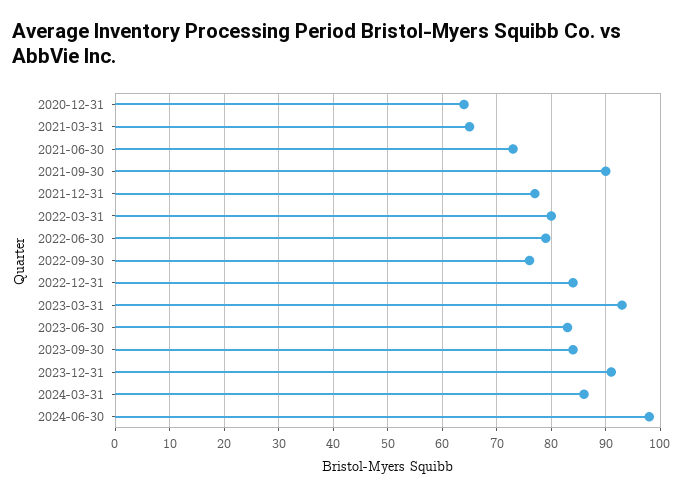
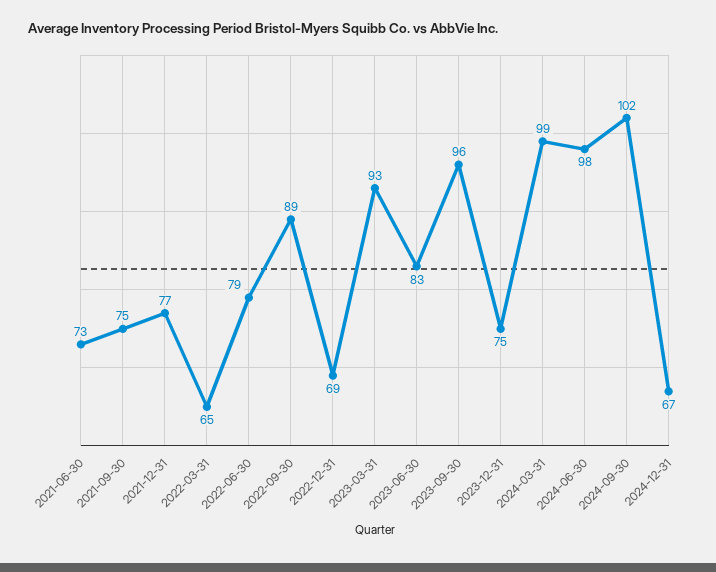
2020-12-31: 65 -> none
2021-03-31: 65 -> none
2021-09-30: 90 -> 75
2022-03-31: 80 -> 65
2022-09-30: 75 -> 89
2022-12-31: 85 -> 69
2023-09-30: 85 -> 96
2023-12-31: 90 -> 75
2024-03-31: 85 -> 99
2024-09-30: none -> 102
2024-12-31: none -> 67

